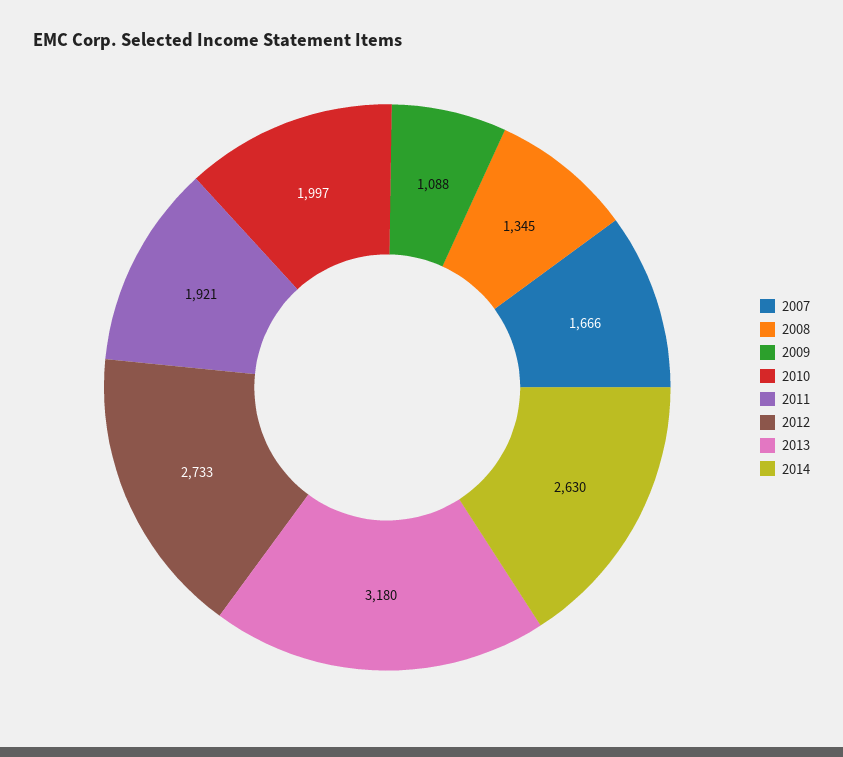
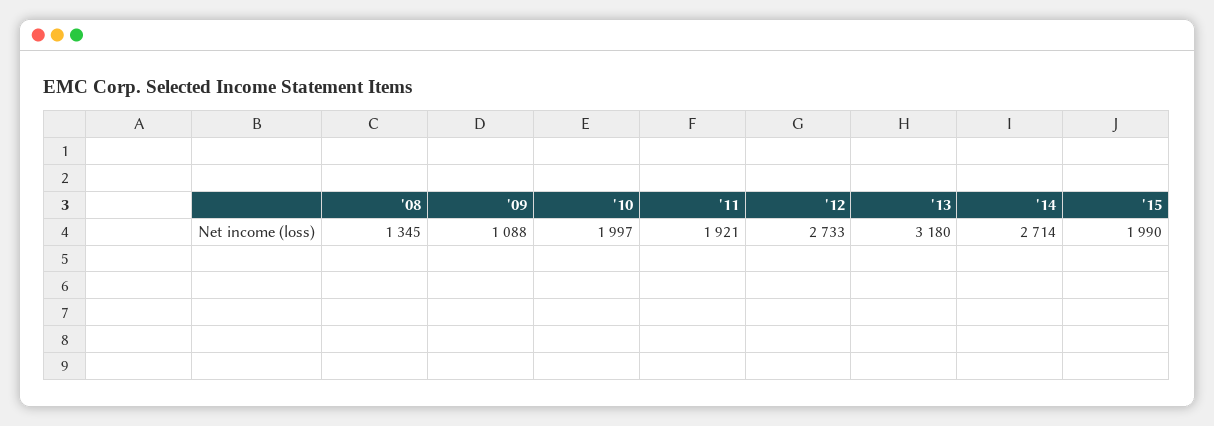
2007: 1666 -> none
2014: 2630 -> 2714
'15: none -> 1990

